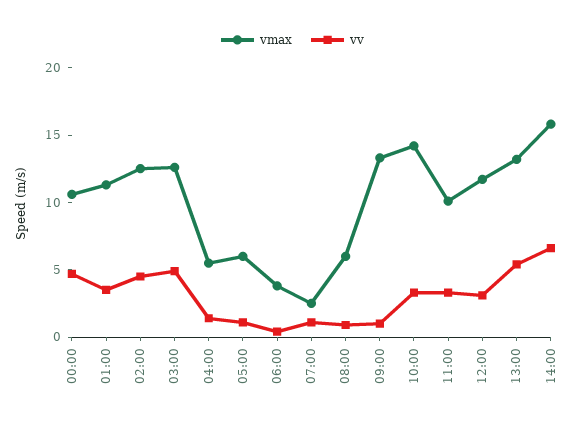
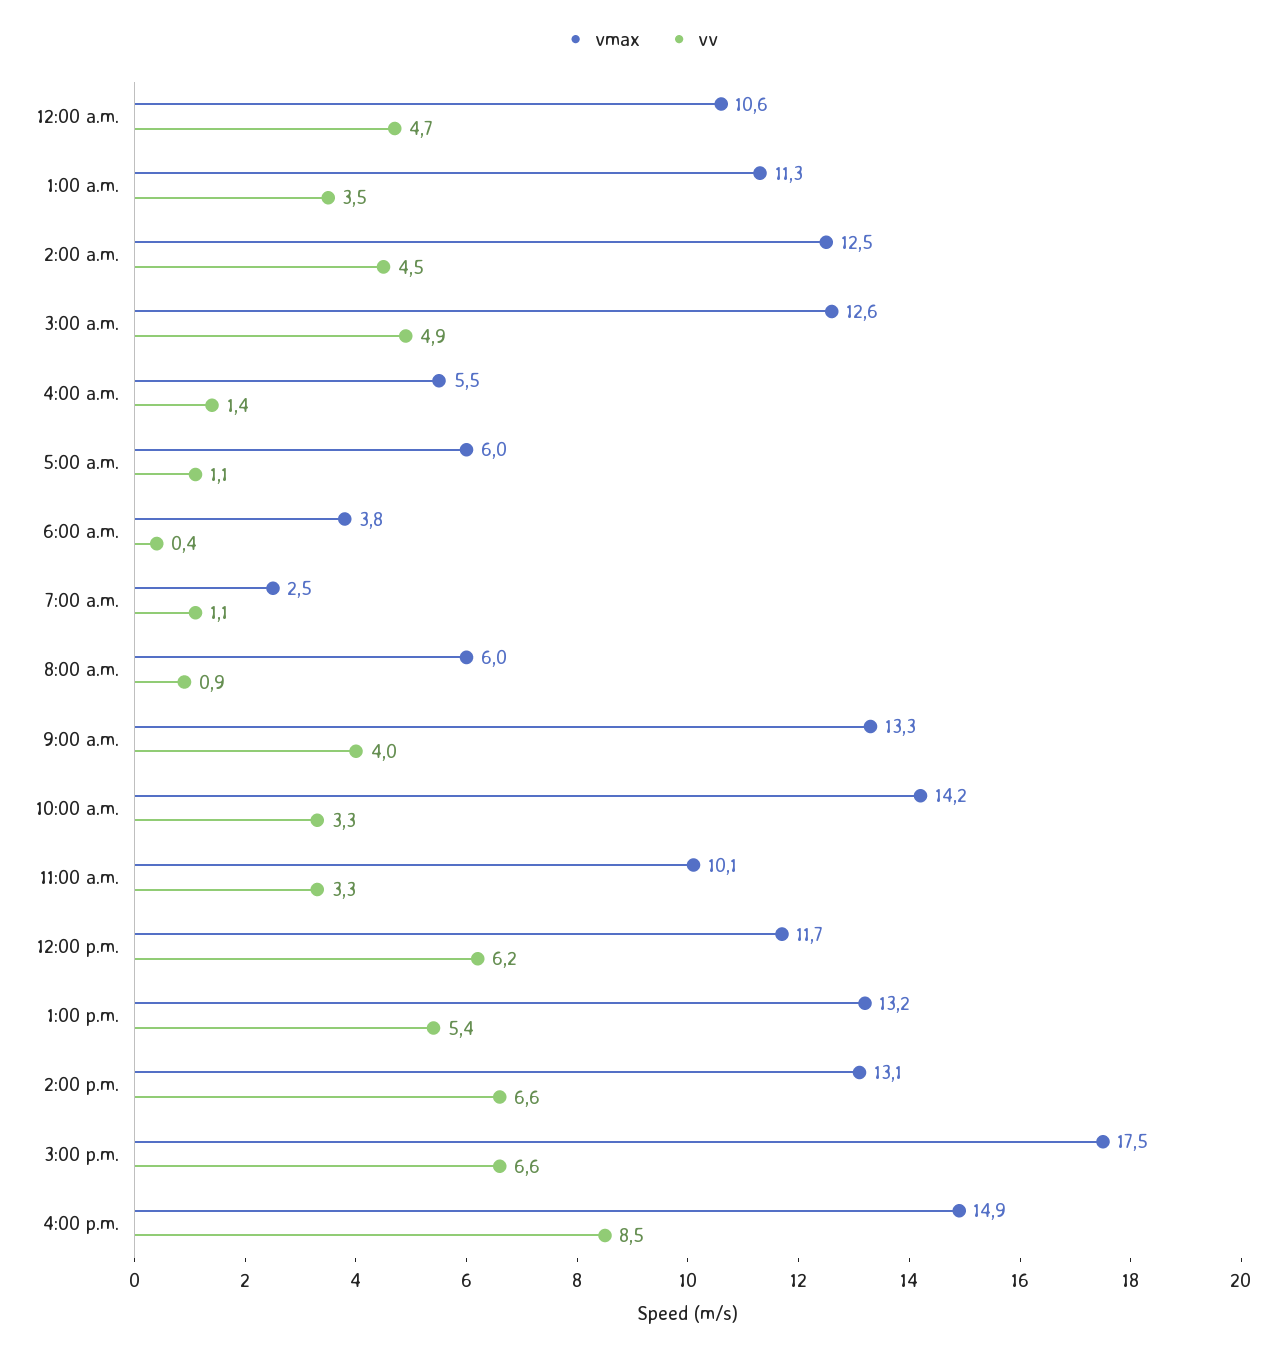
vv, 09:00: 1 -> 4
vv, 12:00: 3 -> 6.2
vmax, 14:00: 16 -> 13.1
vmax, 3:00 p.m.: none -> 17.5
vv, 3:00 p.m.: none -> 6.6
vmax, 4:00 p.m.: none -> 14.9
vv, 4:00 p.m.: none -> 8.5

